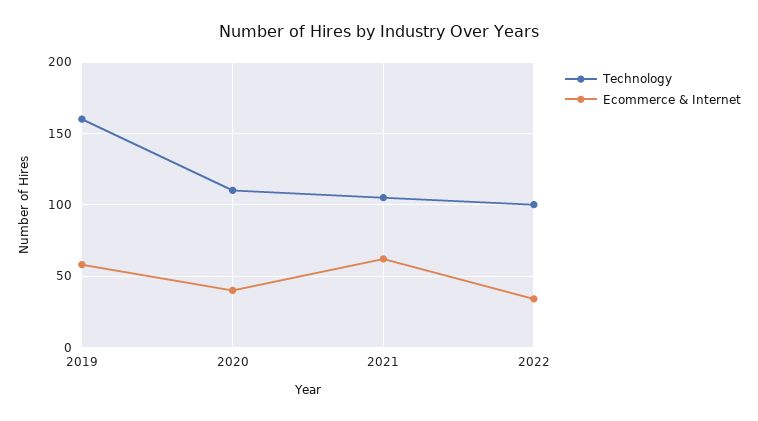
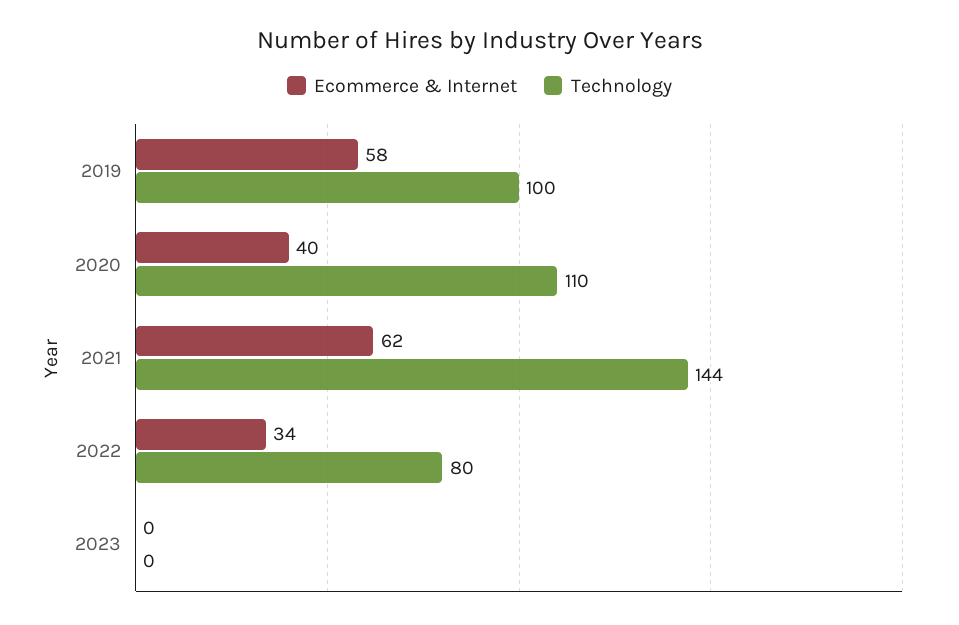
Technology, 2019: 160 -> 100
Technology, 2021: 105 -> 144
Technology, 2022: 100 -> 80
Ecommerce & Internet, 2023: none -> 0
Technology, 2023: none -> 0

